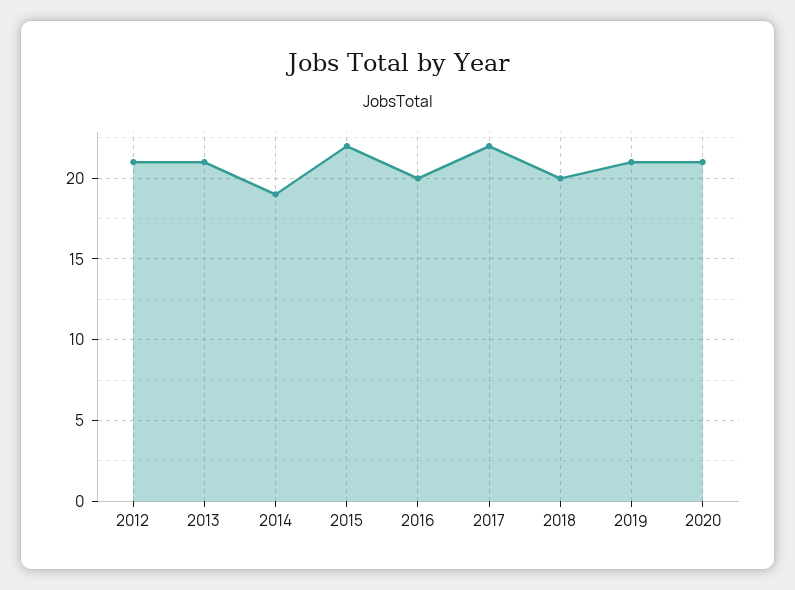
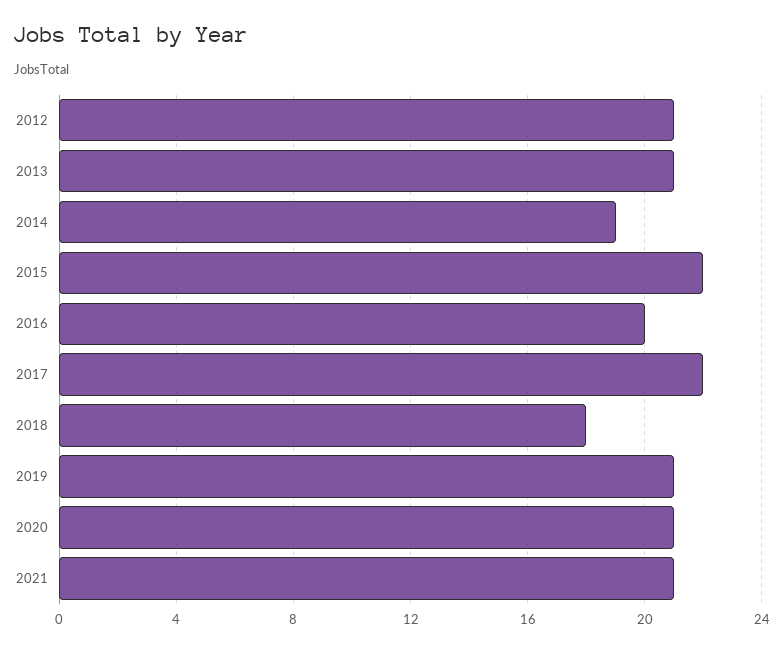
2018: 20 -> 18
2021: none -> 21

